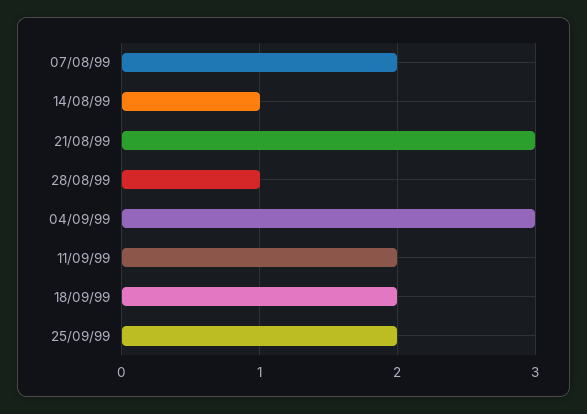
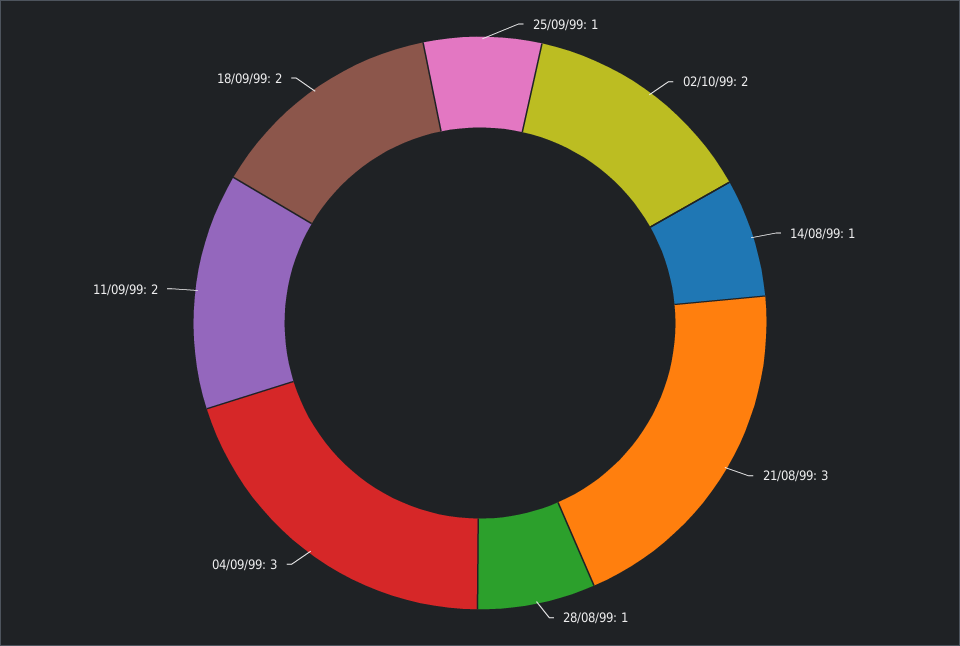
07/08/99: 2 -> none
25/09/99: 2 -> 1
02/10/99: none -> 2

